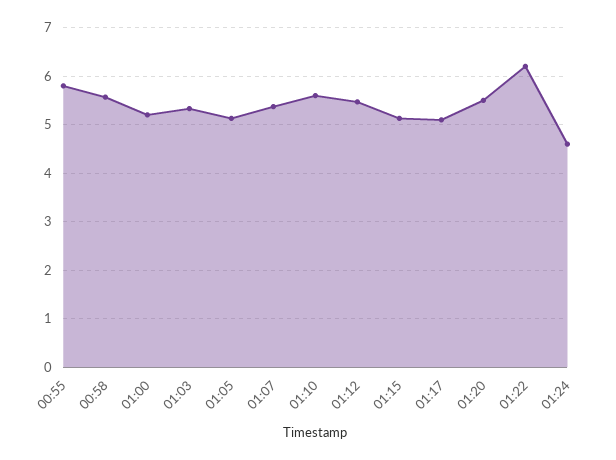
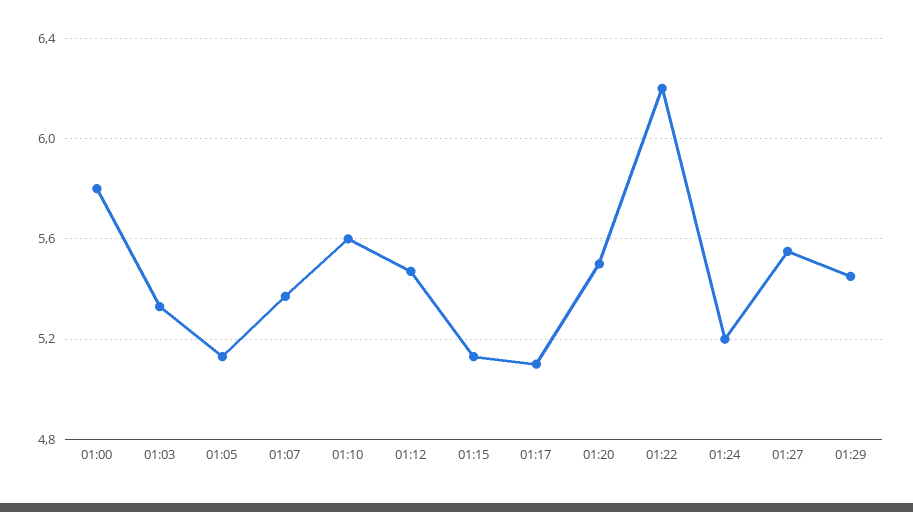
00:55: 5.8 -> none
00:58: 5.6 -> none
01:00: 5.2 -> 5.8
01:24: 4.6 -> 5.2
01:27: none -> 5.55
01:29: none -> 5.45

